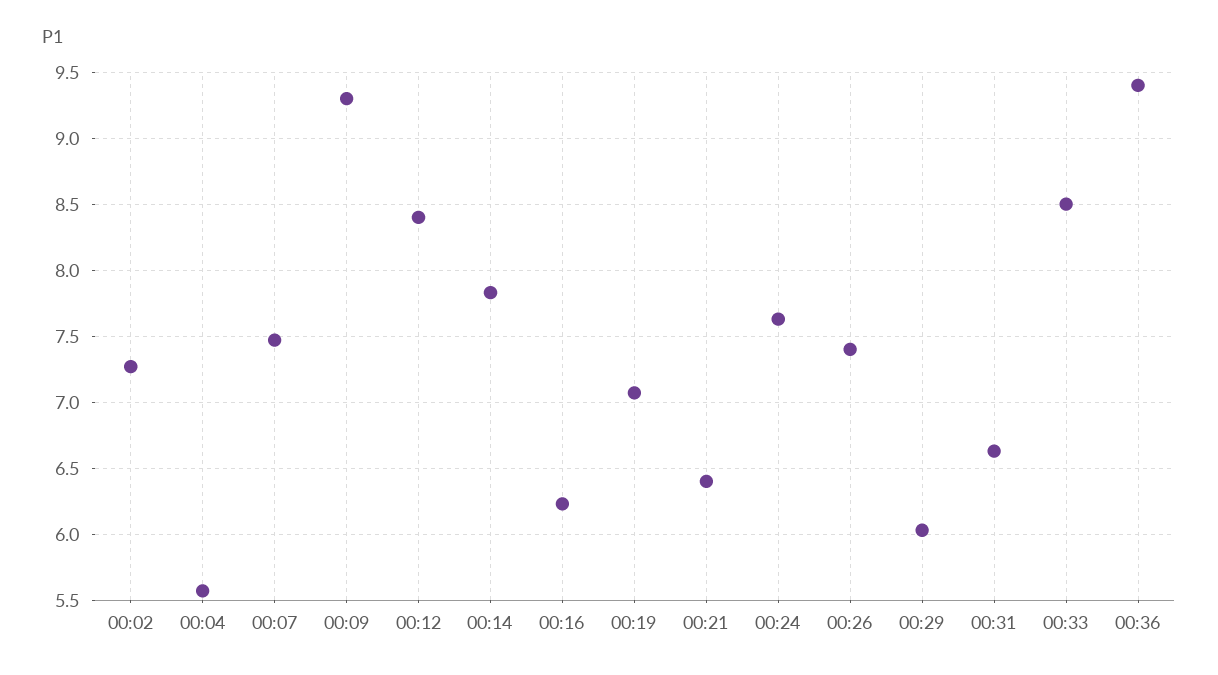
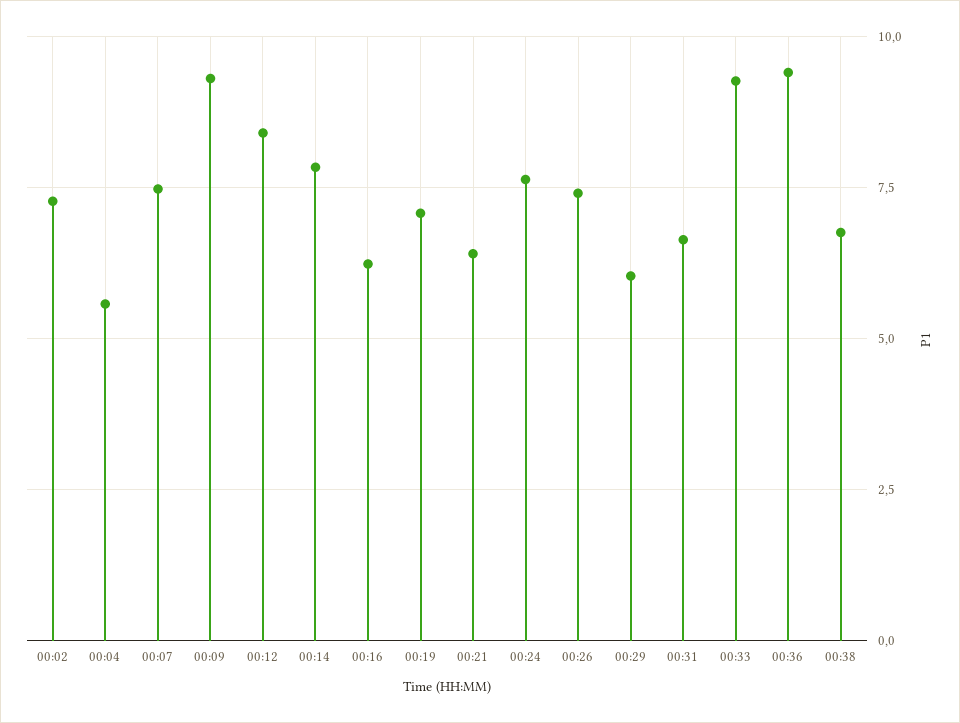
00:33: 8.5 -> 9.25
00:38: none -> 6.75

